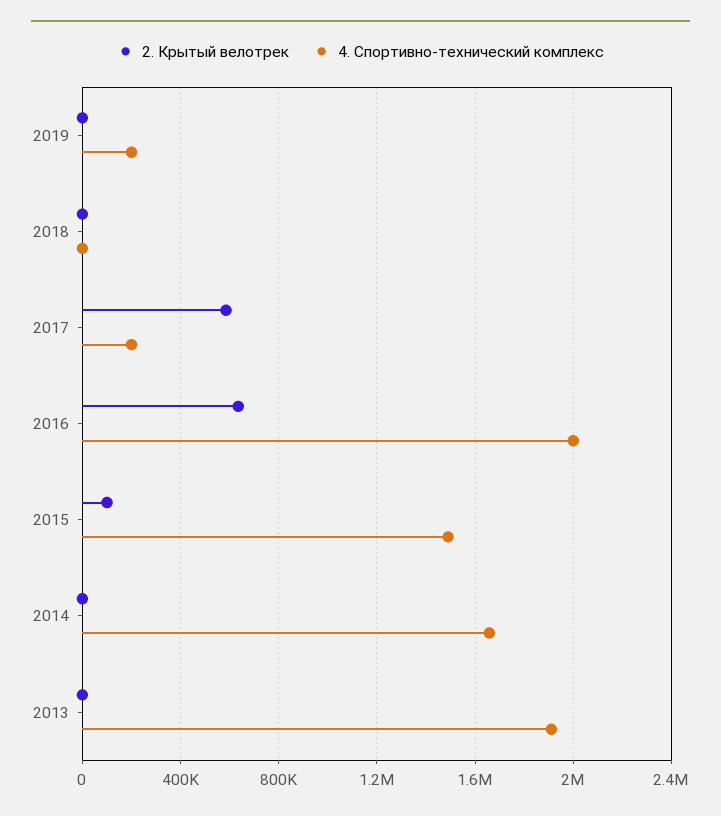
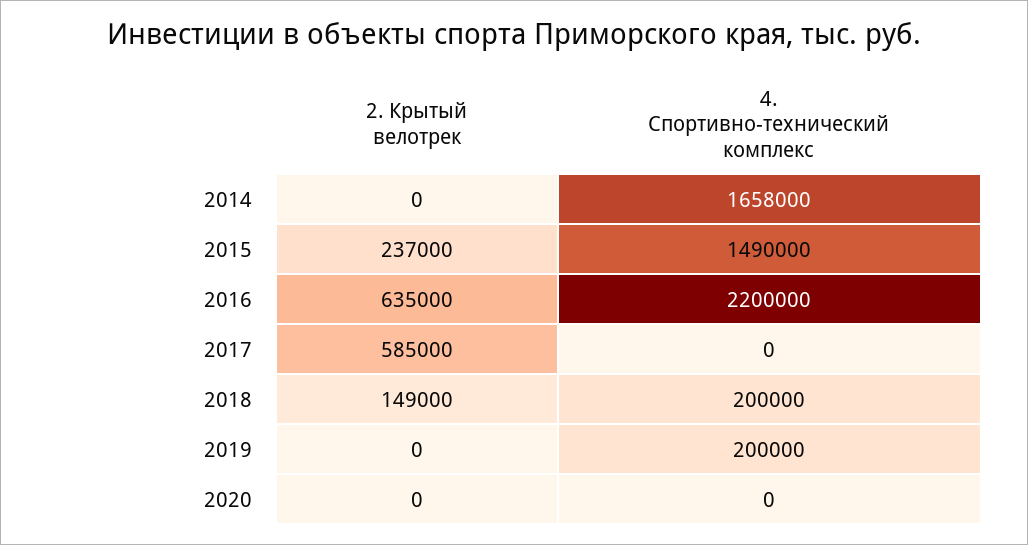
2. Крытый велотрек, 2018: 0 -> 149000
4. Спортивно-технический комплекс, 2018: 0 -> 200000
4. Спортивно-технический комплекс, 2017: 200000 -> 0
4. Спортивно-технический комплекс, 2016: 2000000 -> 2200000
2. Крытый велотрек, 2015: 100000 -> 237000
2. Крытый велотрек, 2013: 0 -> none
4. Спортивно-технический комплекс, 2013: 1900000 -> none
2. Крытый велотрек, 2020: none -> 0
4. Спортивно-технический комплекс, 2020: none -> 0

